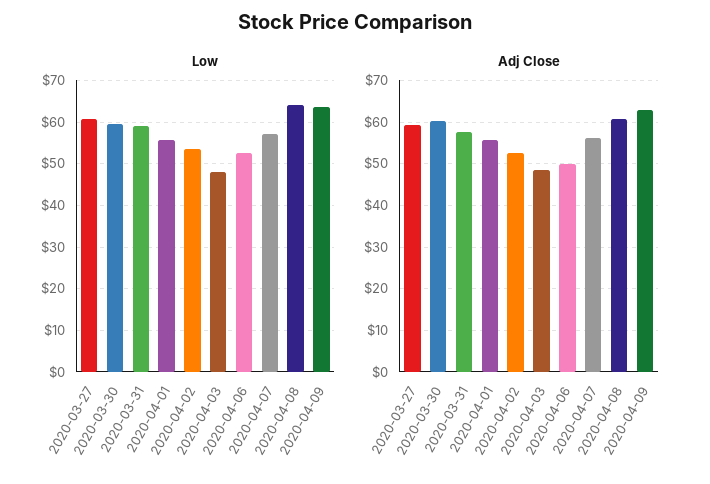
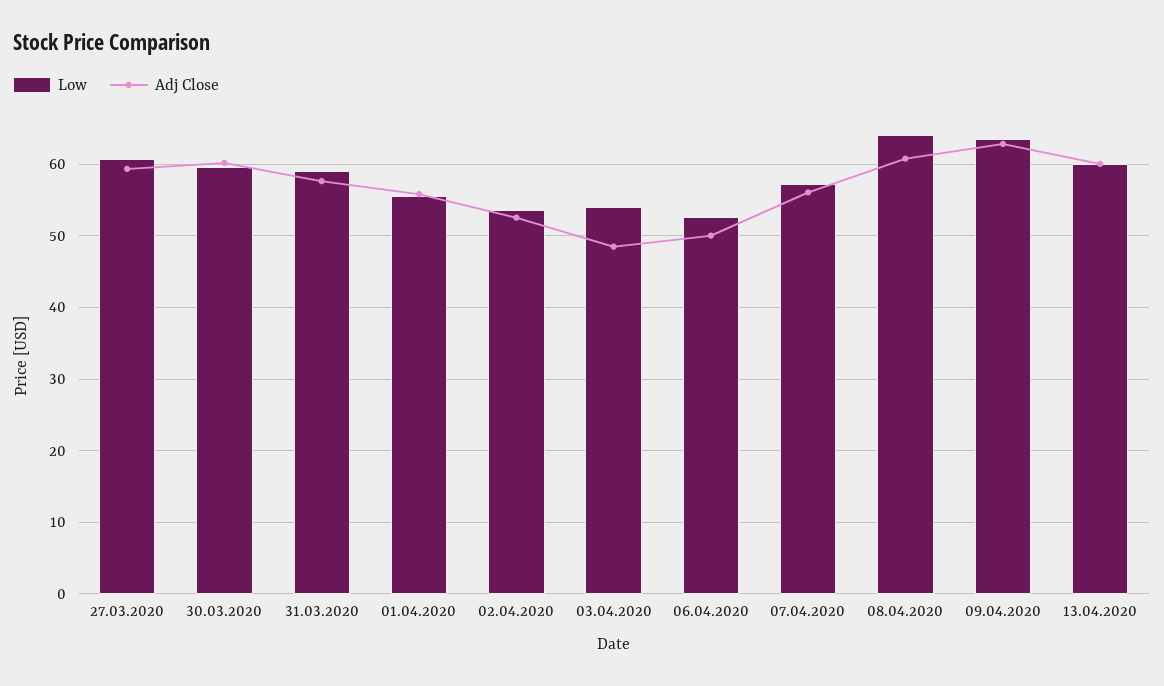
Low, 2020-04-03: 48 -> 54
Low, 13.04.2020: none -> 60
Adj Close, 13.04.2020: none -> 60

